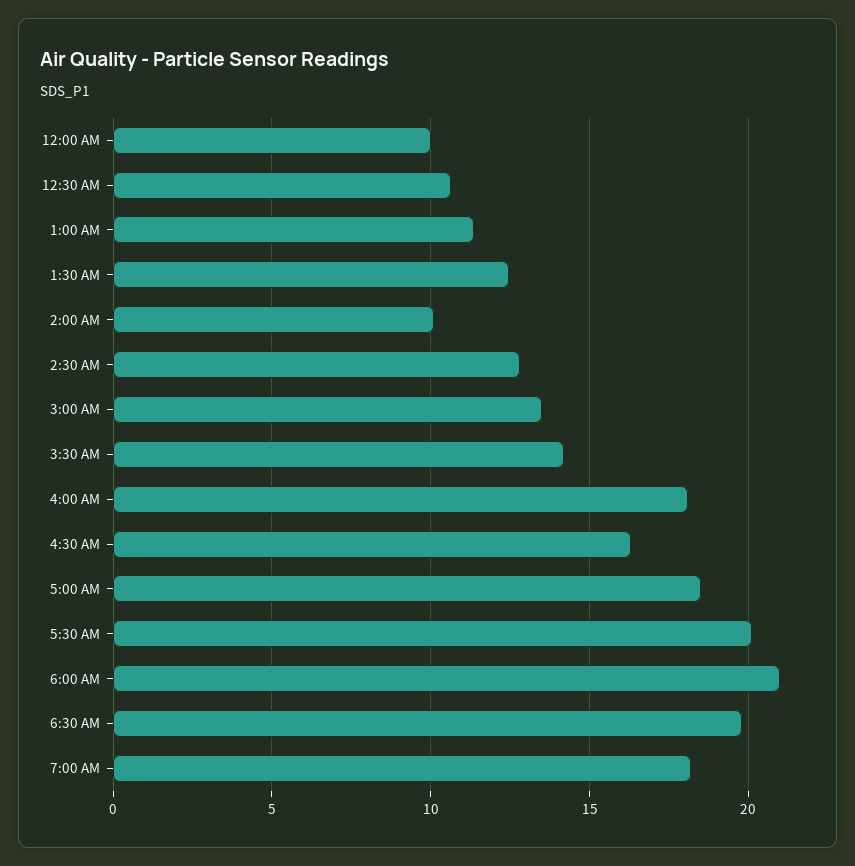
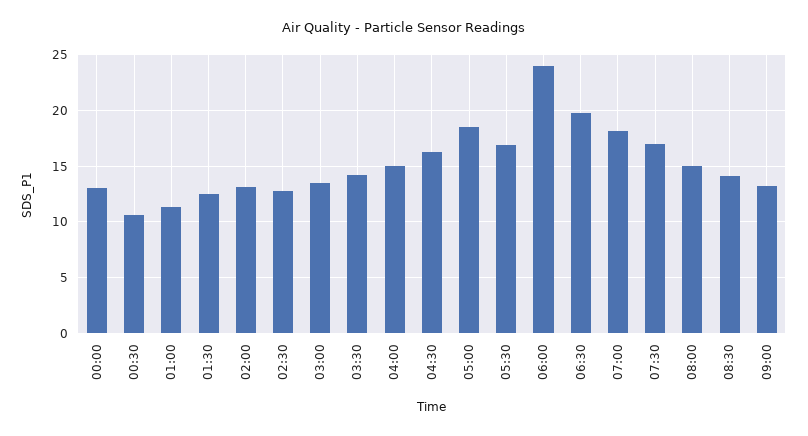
12:00 AM: 10 -> 13
2:00 AM: 10 -> 13
4:00 AM: 18 -> 15
5:30 AM: 20 -> 17
6:00 AM: 21 -> 24
07:30: none -> 17
08:00: none -> 15
08:30: none -> 14
09:00: none -> 13

